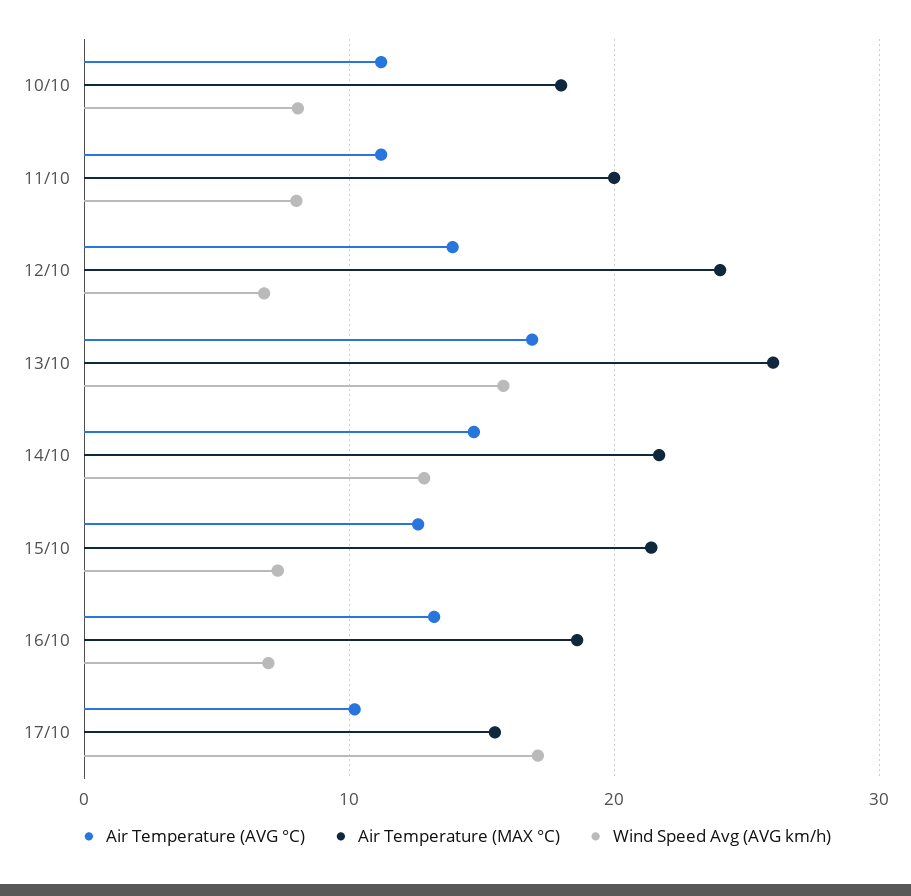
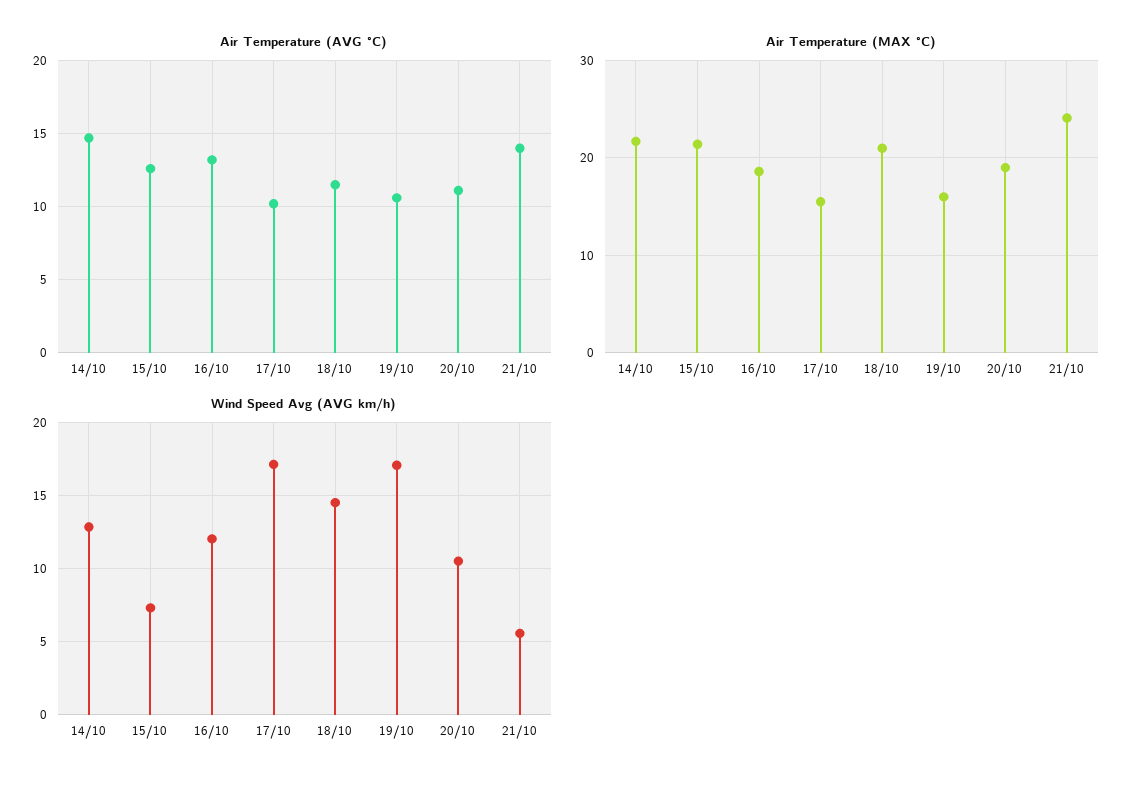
Air Temperature (AVG °C), 10/10: 11 -> none
Air Temperature (MAX °C), 10/10: 18 -> none
Wind Speed Avg (AVG km/h), 10/10: 8 -> none
Air Temperature (AVG °C), 11/10: 11 -> none
Air Temperature (MAX °C), 11/10: 20 -> none
Wind Speed Avg (AVG km/h), 11/10: 8 -> none
Air Temperature (AVG °C), 12/10: 14 -> none
Air Temperature (MAX °C), 12/10: 24 -> none
Wind Speed Avg (AVG km/h), 12/10: 7 -> none
Air Temperature (AVG °C), 13/10: 17 -> none
Air Temperature (MAX °C), 13/10: 26 -> none
Wind Speed Avg (AVG km/h), 13/10: 16 -> none
Wind Speed Avg (AVG km/h), 16/10: 7 -> 12
Air Temperature (AVG °C), 18/10: none -> 11.5
Air Temperature (AVG °C), 19/10: none -> 10.5
Air Temperature (AVG °C), 20/10: none -> 11
Air Temperature (AVG °C), 21/10: none -> 14
Air Temperature (MAX °C), 18/10: none -> 21
Air Temperature (MAX °C), 19/10: none -> 16
Air Temperature (MAX °C), 20/10: none -> 19
Air Temperature (MAX °C), 21/10: none -> 24
Wind Speed Avg (AVG km/h), 18/10: none -> 14.5
Wind Speed Avg (AVG km/h), 19/10: none -> 17
Wind Speed Avg (AVG km/h), 20/10: none -> 10.5
Wind Speed Avg (AVG km/h), 21/10: none -> 5.5

